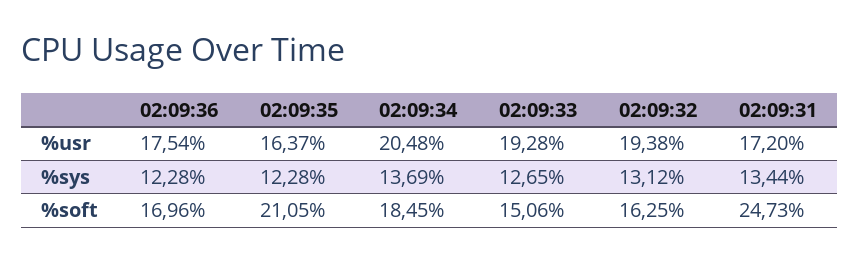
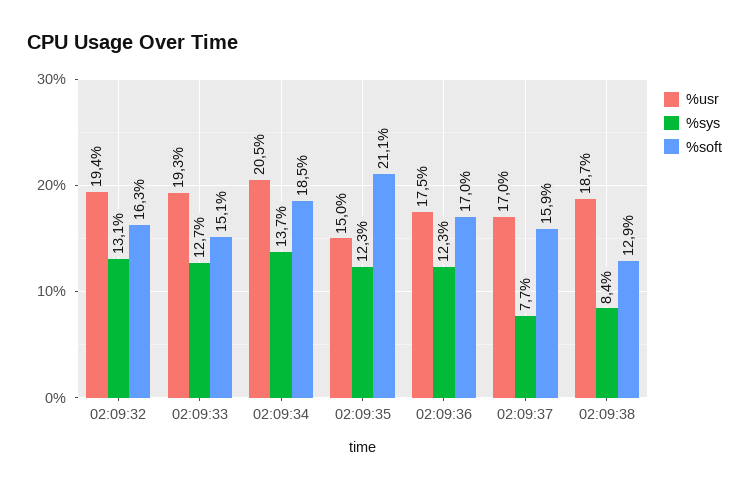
%usr, 02:09:35: 16.37 -> 15
%usr, 02:09:31: 17.2 -> none
%sys, 02:09:31: 13.44 -> none
%soft, 02:09:31: 24.73 -> none
%usr, 02:09:37: none -> 17
%sys, 02:09:37: none -> 7.7
%soft, 02:09:37: none -> 15.9
%usr, 02:09:38: none -> 18.7
%sys, 02:09:38: none -> 8.4
%soft, 02:09:38: none -> 12.9

